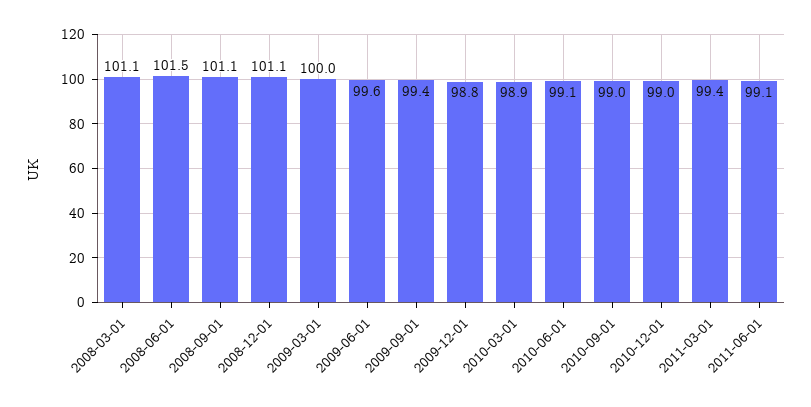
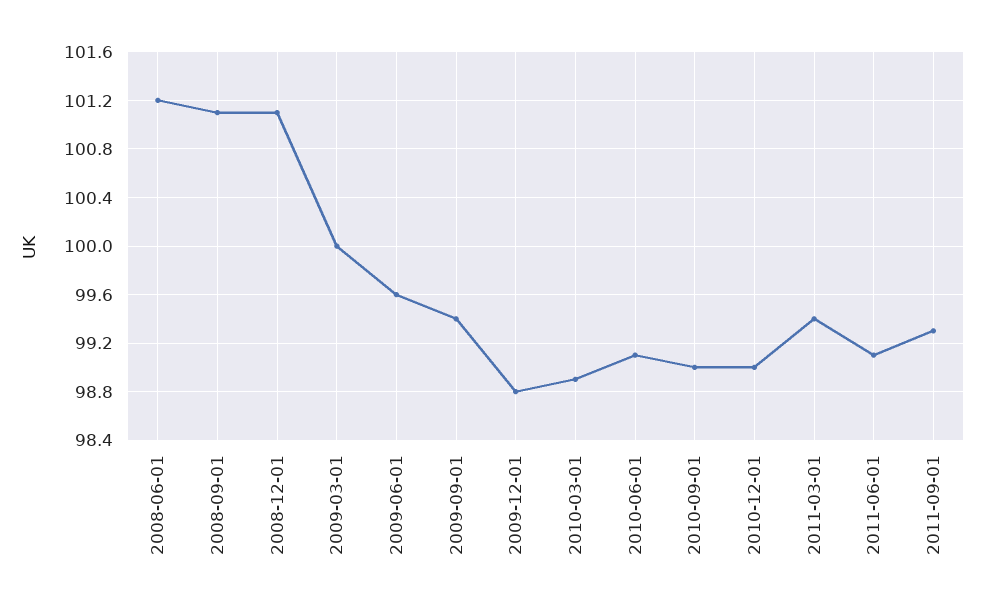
2008-03-01: 101.1 -> none
2008-06-01: 101.5 -> 101.2
2011-09-01: none -> 99.3

